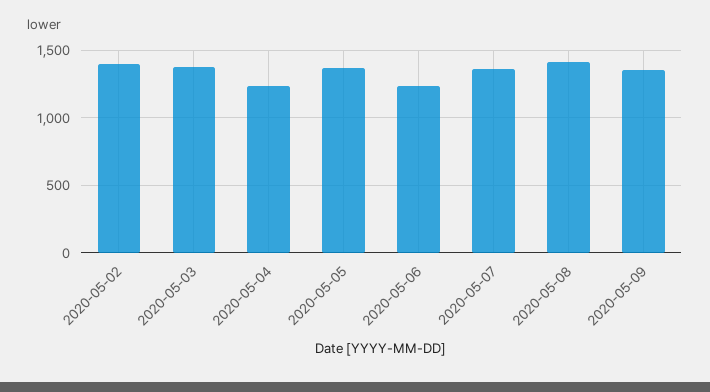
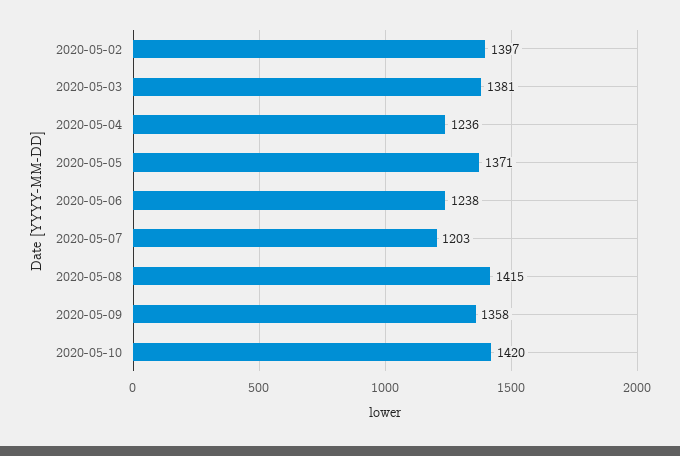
2020-05-07: 1350 -> 1203
2020-05-10: none -> 1420

